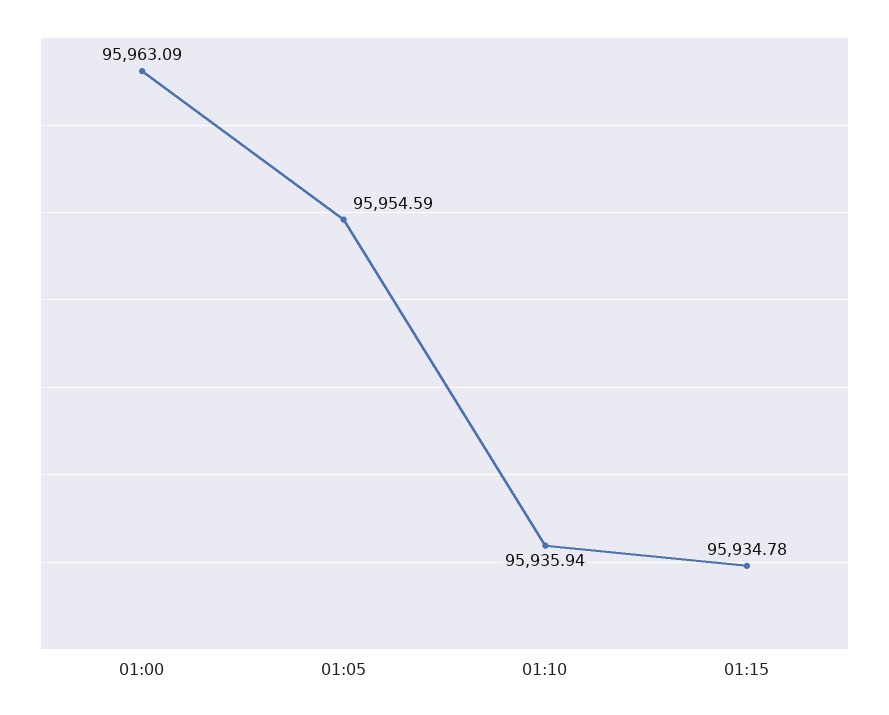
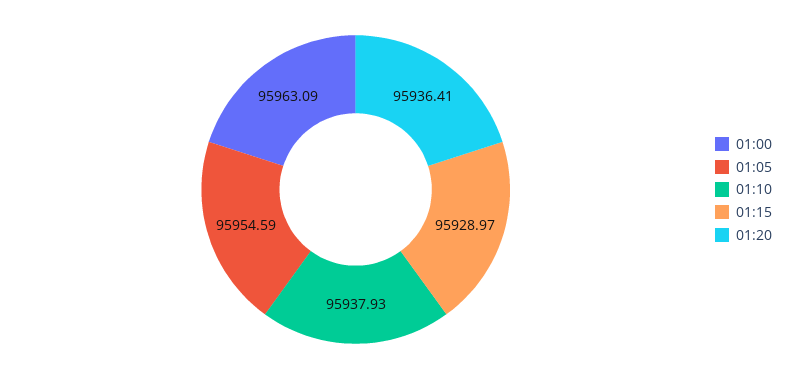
01:10: 95935.94 -> 95937.93
01:15: 95934.78 -> 95928.97
01:20: none -> 95936.41

